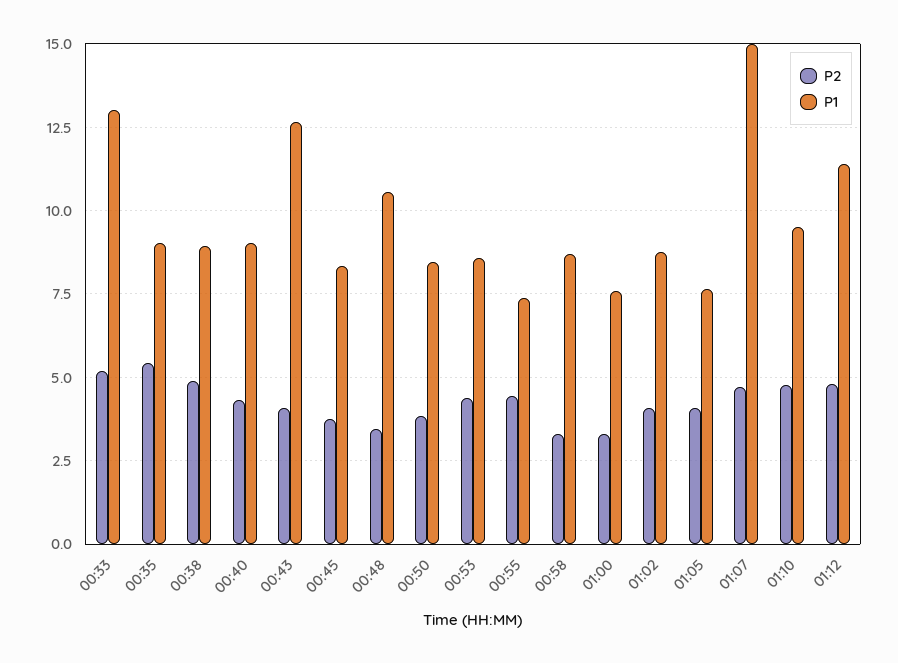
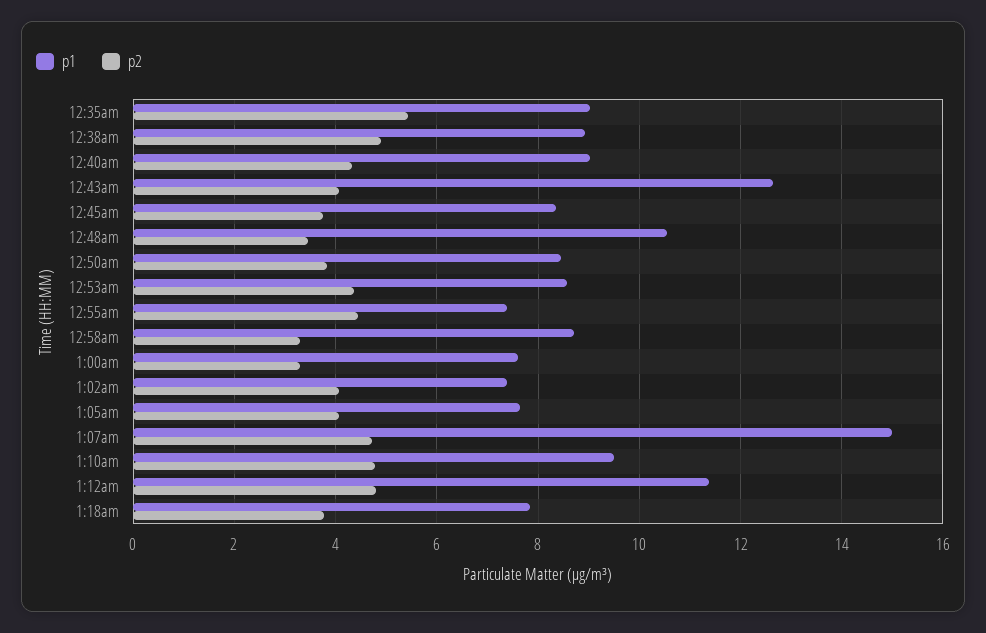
P2, 00:33: 5.25 -> none
P1, 00:33: 13 -> none
P1, 01:02: 8.75 -> 7.4
P1, 1:18am: none -> 7.8
P2, 1:18am: none -> 3.8

